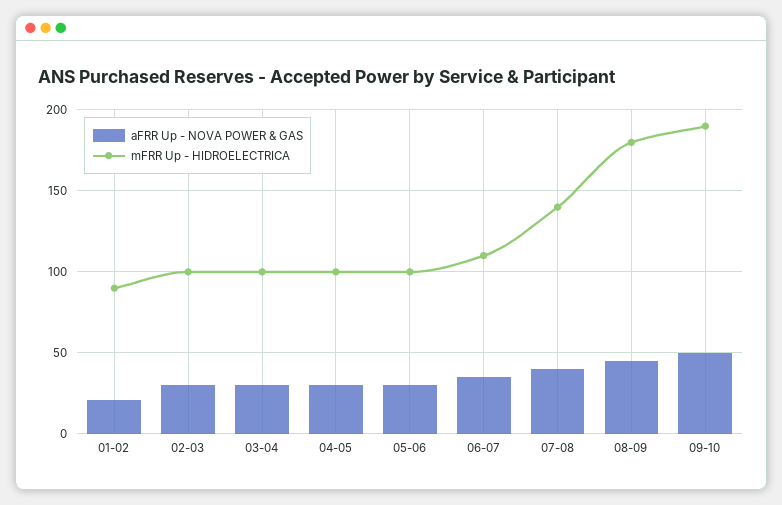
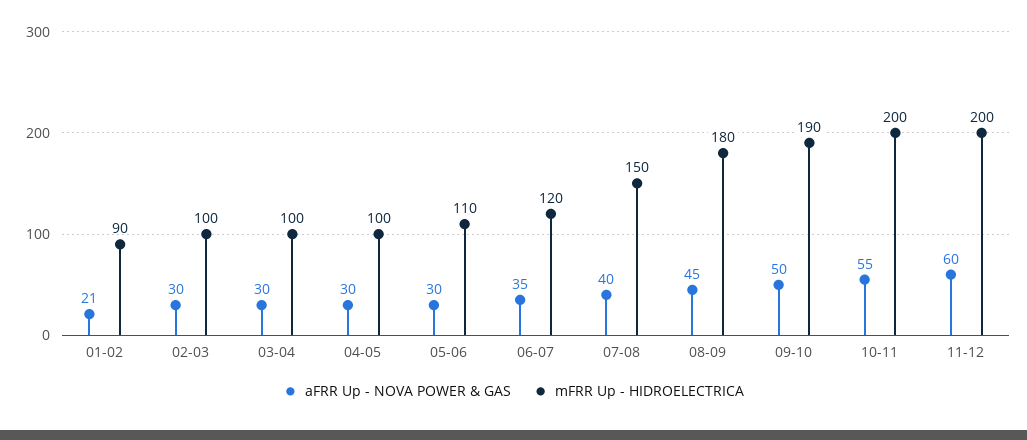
mFRR Up - HIDROELECTRICA, 05-06: 100 -> 110
mFRR Up - HIDROELECTRICA, 06-07: 110 -> 120
mFRR Up - HIDROELECTRICA, 07-08: 140 -> 150
aFRR Up - NOVA POWER & GAS, 10-11: none -> 55
mFRR Up - HIDROELECTRICA, 10-11: none -> 200
aFRR Up - NOVA POWER & GAS, 11-12: none -> 60
mFRR Up - HIDROELECTRICA, 11-12: none -> 200

